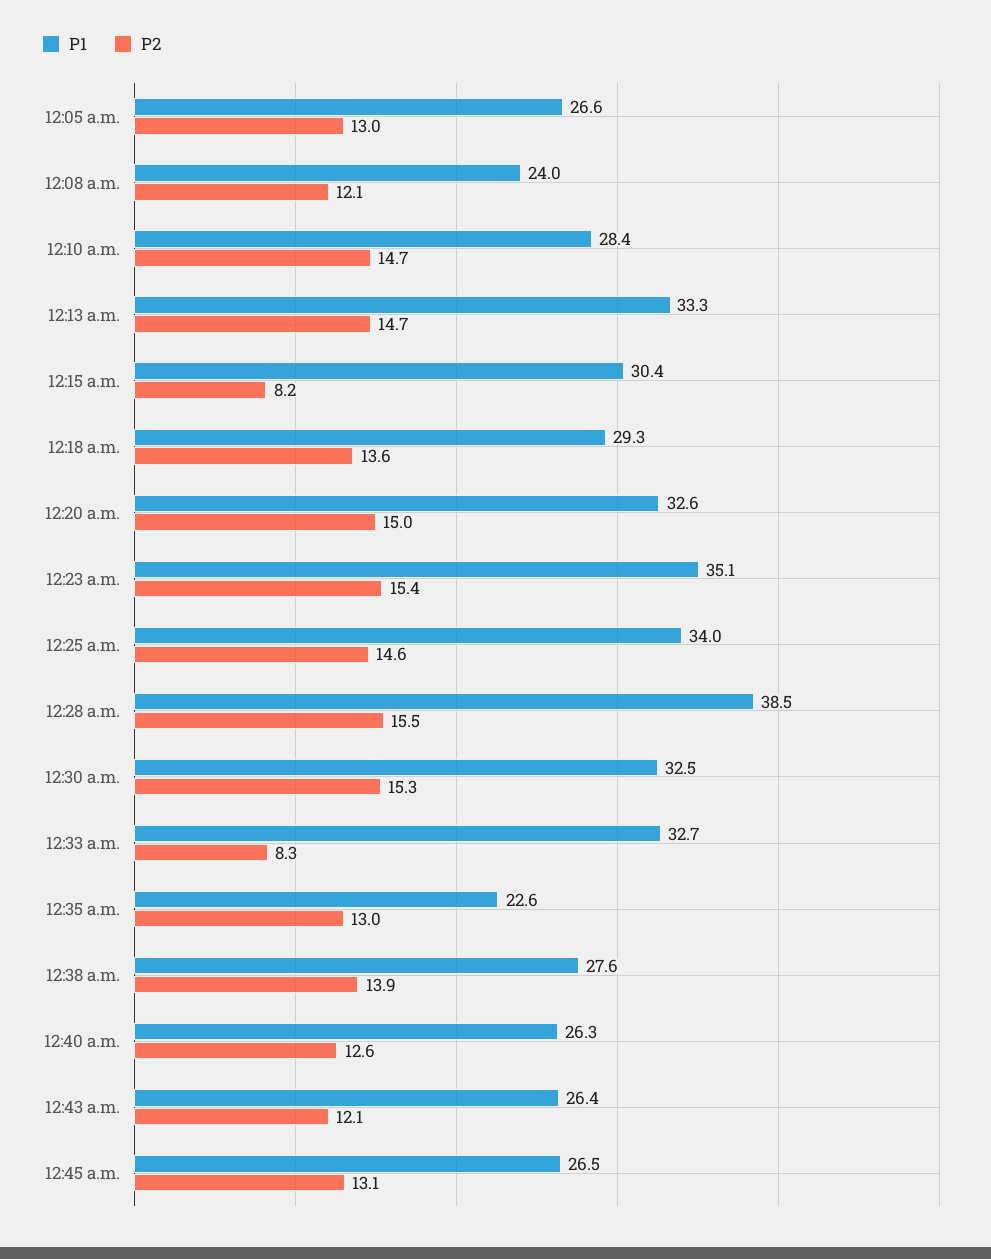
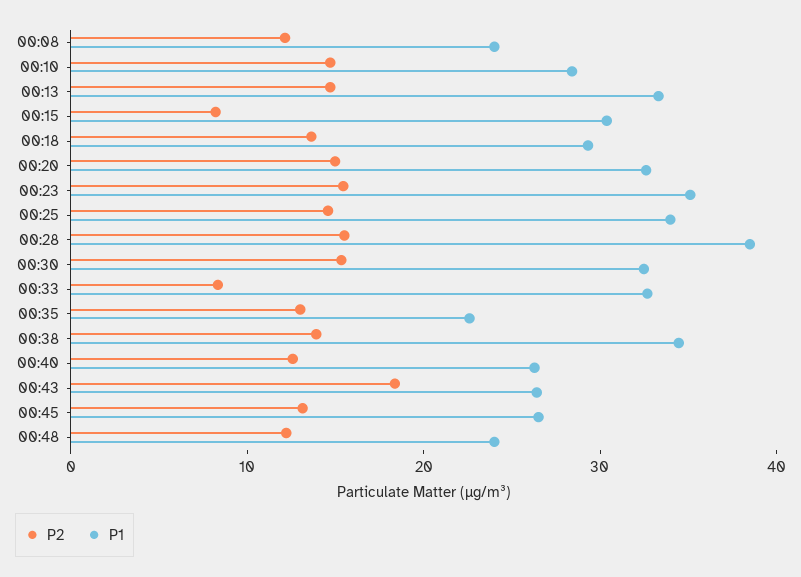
P1, 12:05 a.m.: 26.6 -> none
P2, 12:05 a.m.: 13 -> none
P1, 12:38 a.m.: 27.6 -> 34
P2, 12:43 a.m.: 12.1 -> 18
P2, 00:48: none -> 12
P1, 00:48: none -> 24

